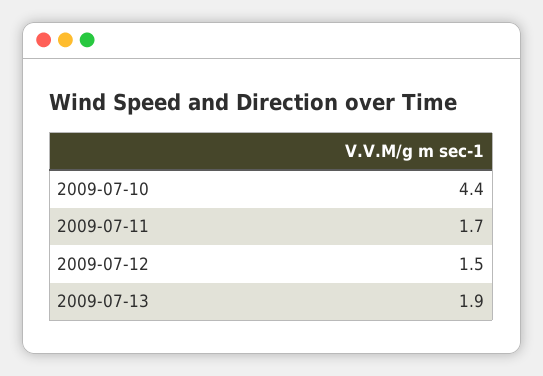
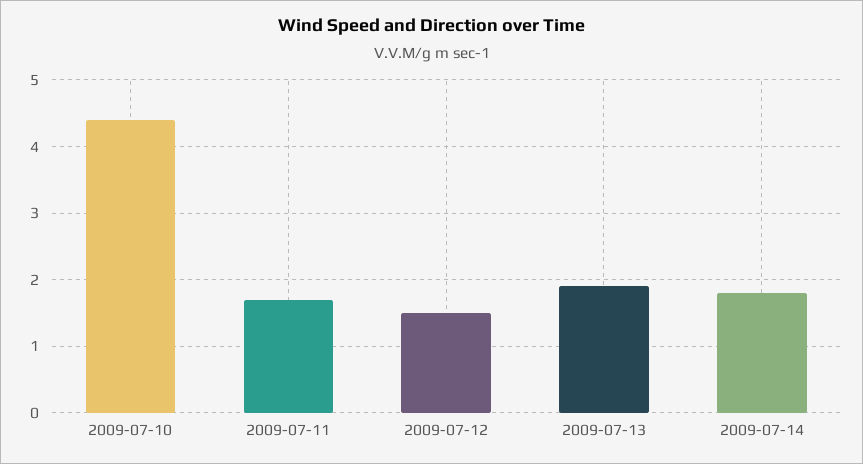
2009-07-14: none -> 1.8

